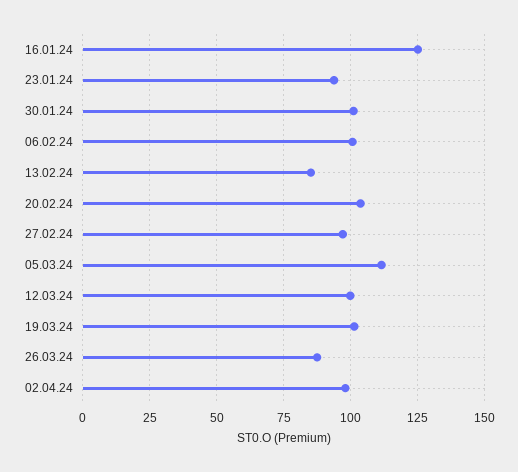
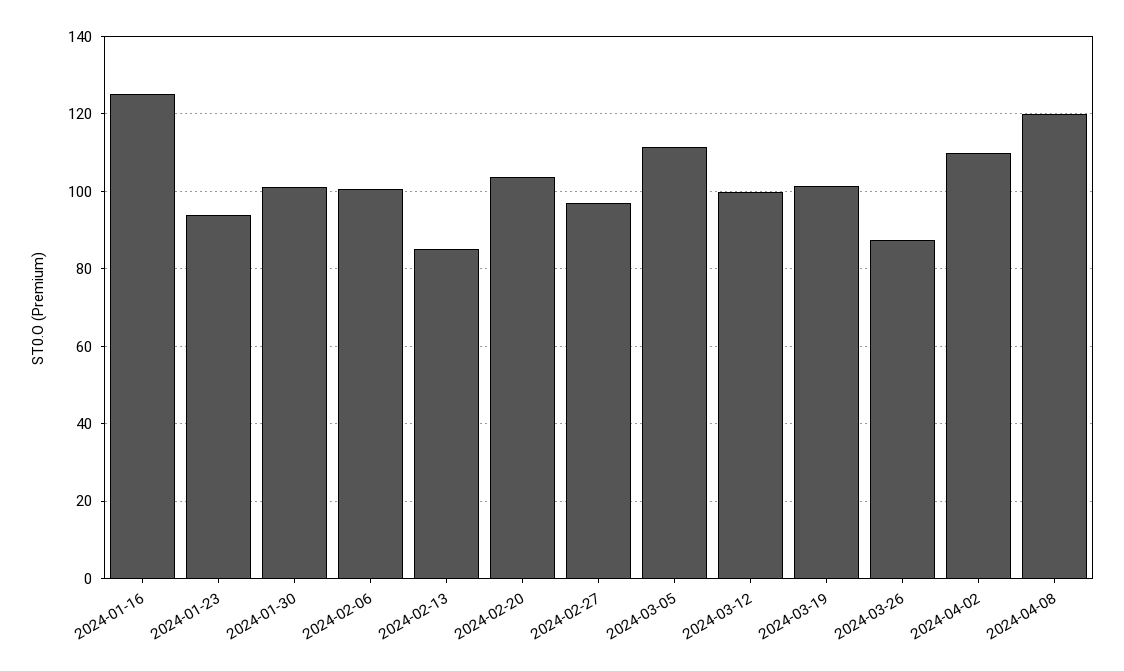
02.04.24: 97.5 -> 110
2024-04-08: none -> 120

